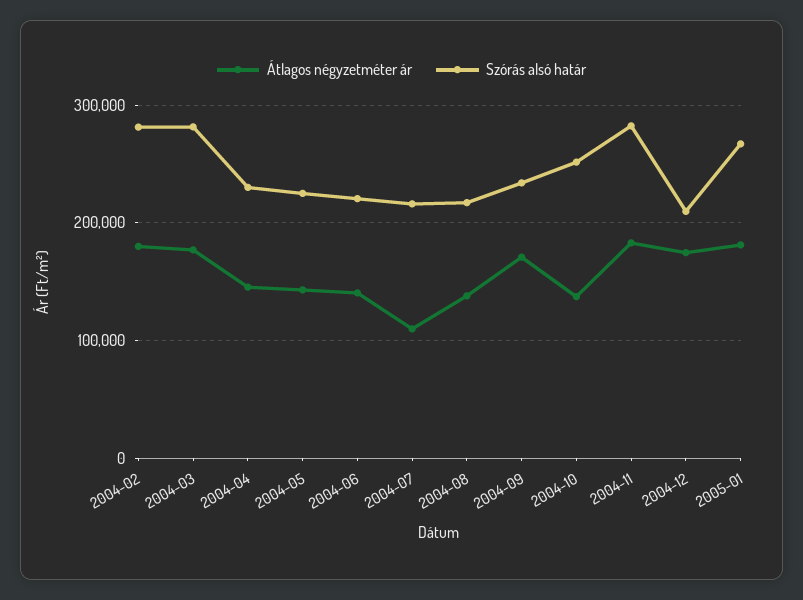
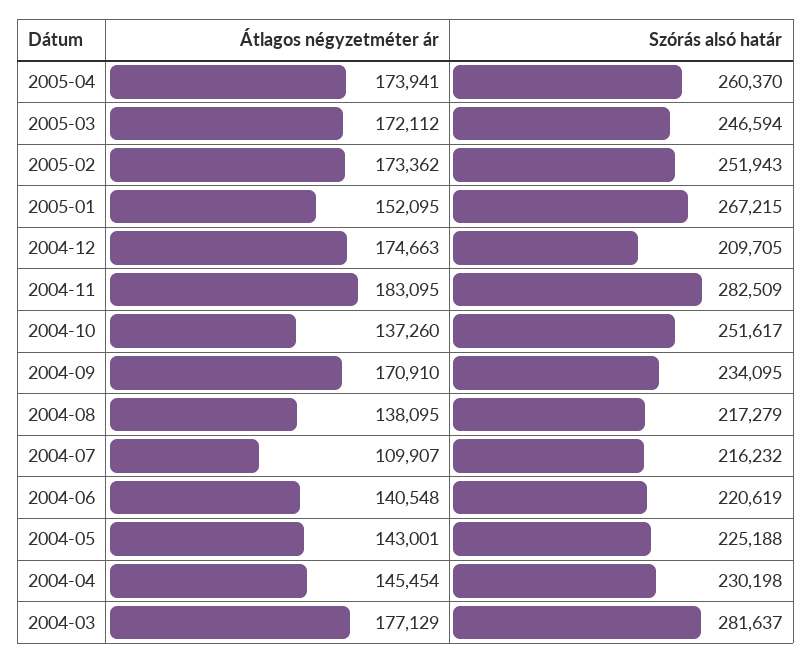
Átlagos négyzetméter ár, 2004-02: 180000 -> none
Szórás alsó határ, 2004-02: 280000 -> none
Átlagos négyzetméter ár, 2005-01: 180000 -> 152095
Átlagos négyzetméter ár, 2005-04: none -> 173941
Szórás alsó határ, 2005-04: none -> 260370
Átlagos négyzetméter ár, 2005-03: none -> 172112
Szórás alsó határ, 2005-03: none -> 246594
Átlagos négyzetméter ár, 2005-02: none -> 173362
Szórás alsó határ, 2005-02: none -> 251943

